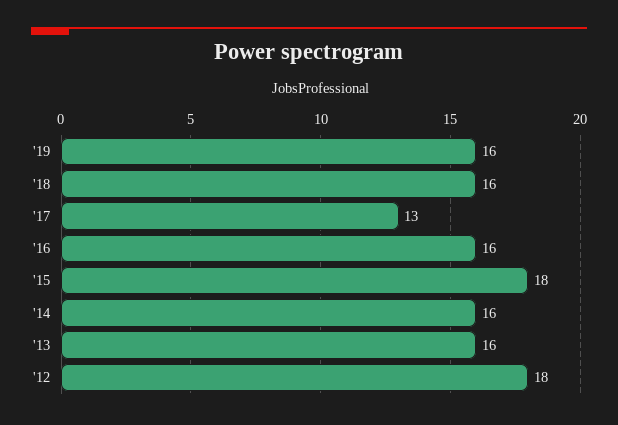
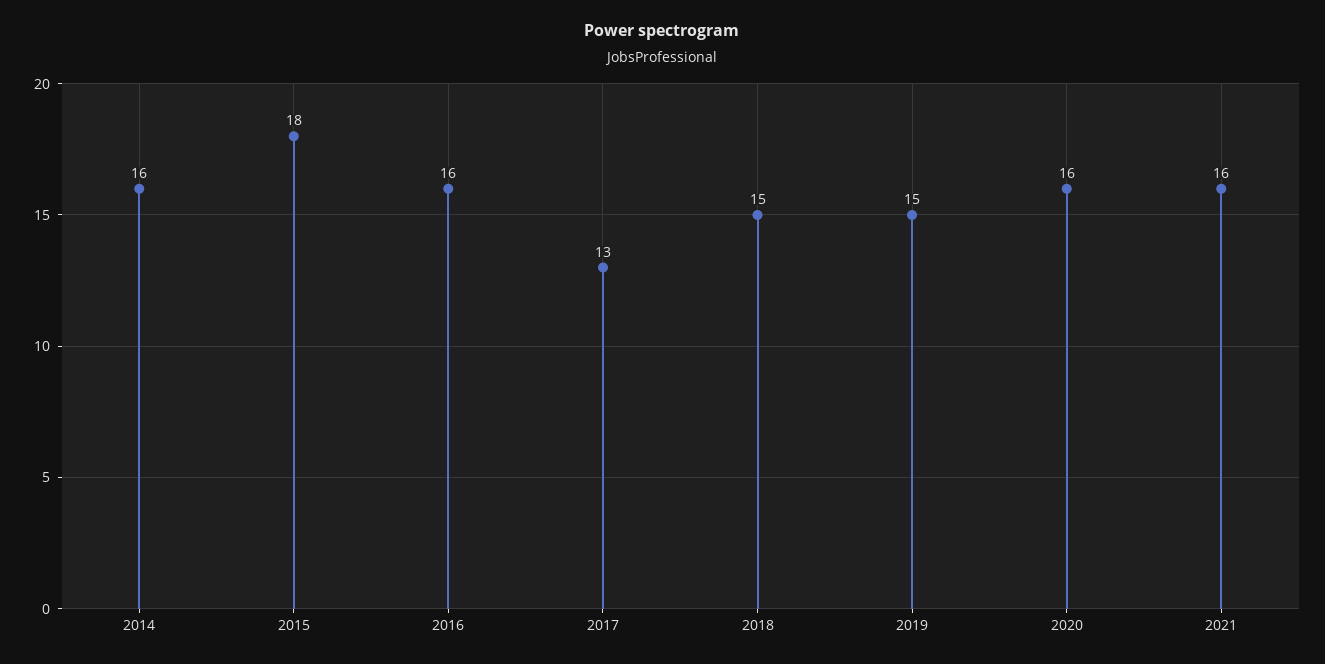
'19: 16 -> 15
'18: 16 -> 15
'13: 16 -> none
'12: 18 -> none
2020: none -> 16
2021: none -> 16

